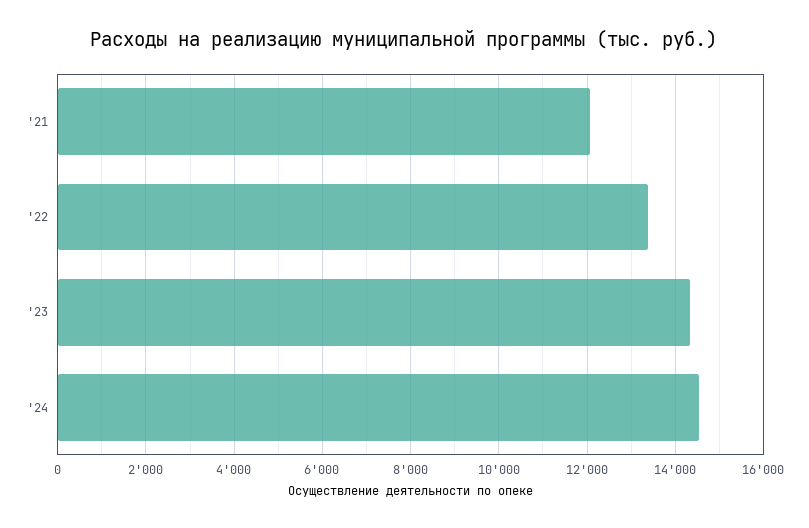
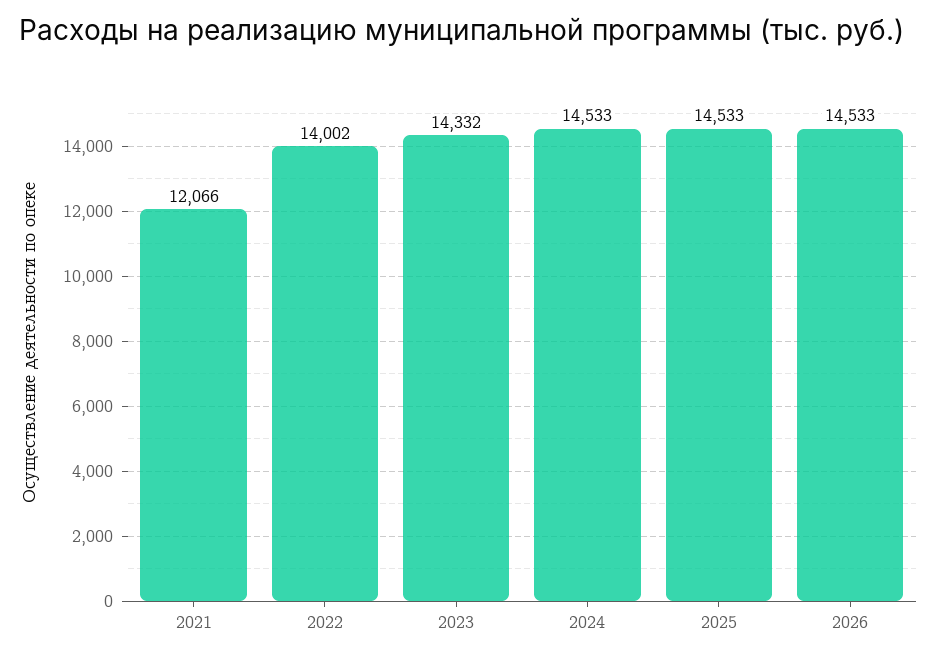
'22: 13400 -> 14002
2025: none -> 14533
2026: none -> 14533

